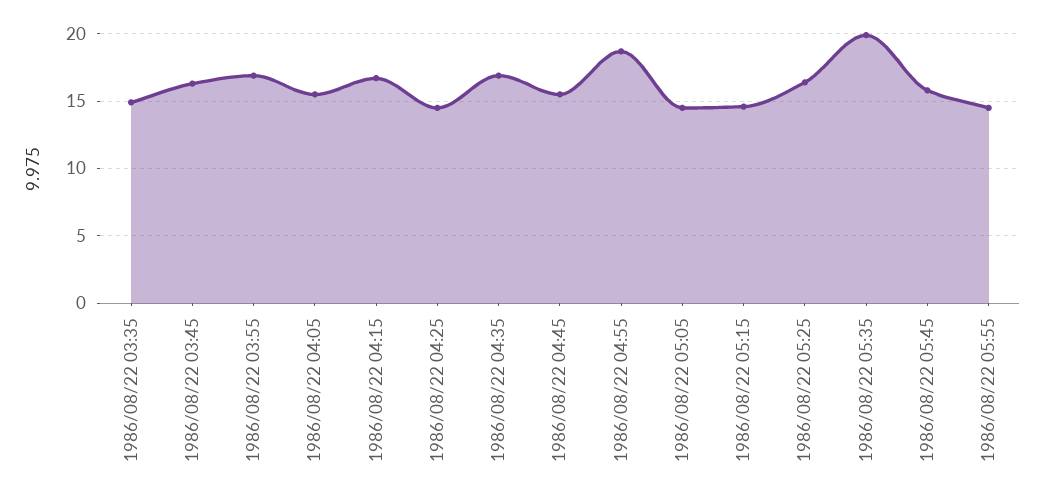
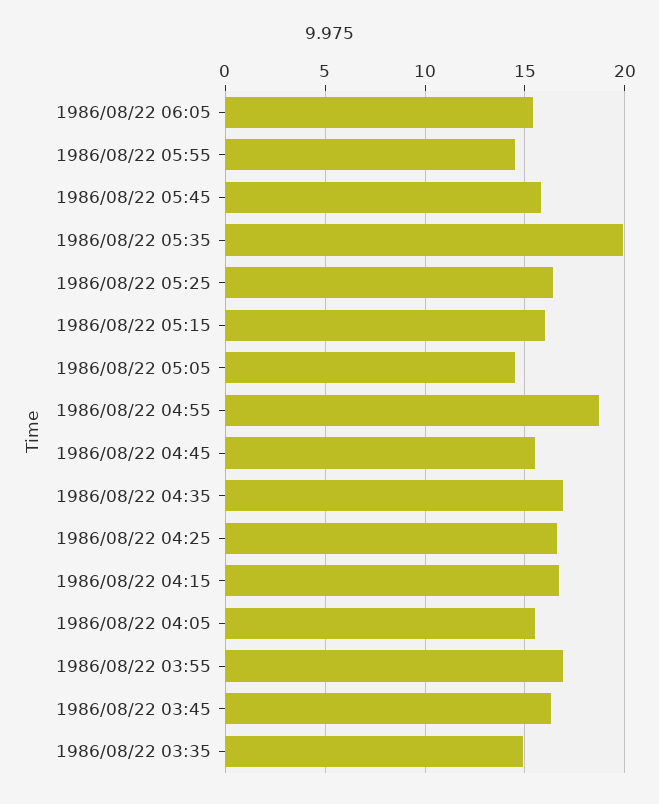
1986/08/22 04:25: 14.5 -> 16.5
1986/08/22 05:15: 14.5 -> 16
1986/08/22 06:05: none -> 15.5

